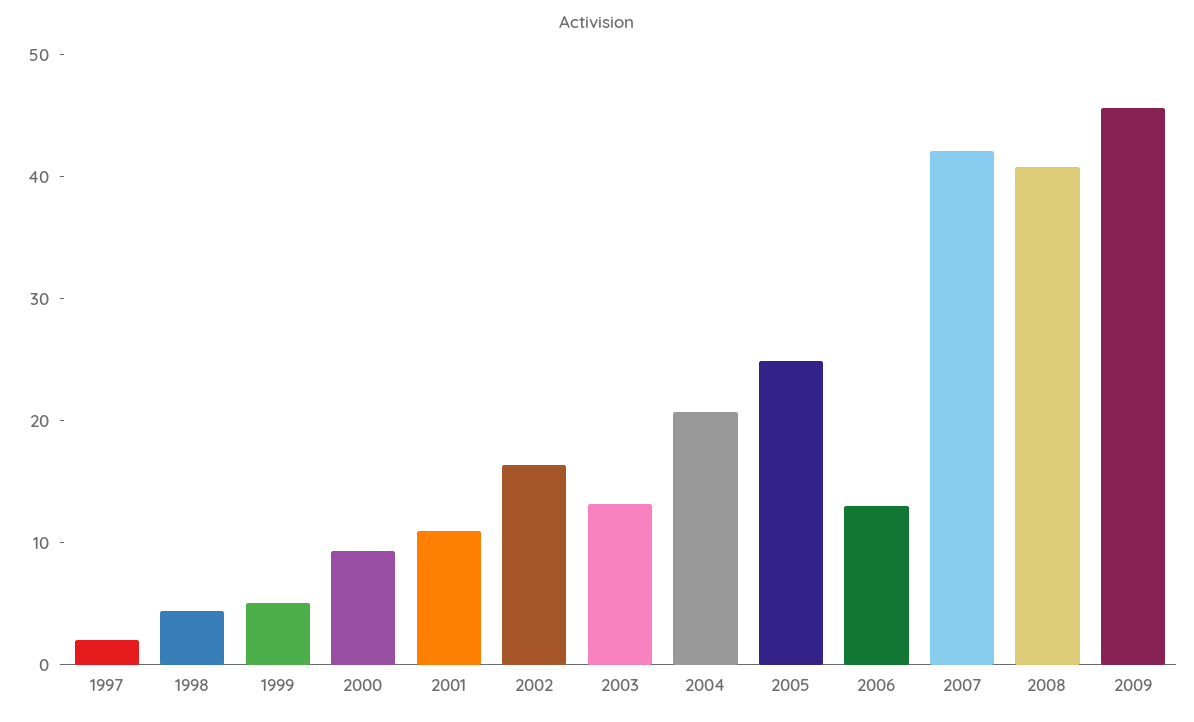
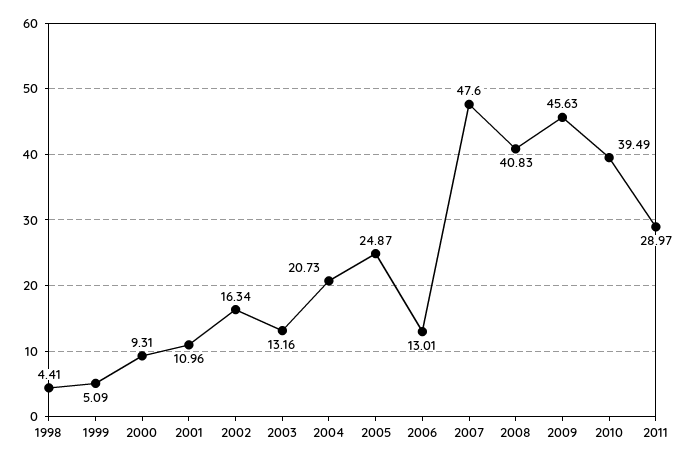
1997: 2 -> none
2007: 42 -> 47.6
2010: none -> 39.49
2011: none -> 28.97

